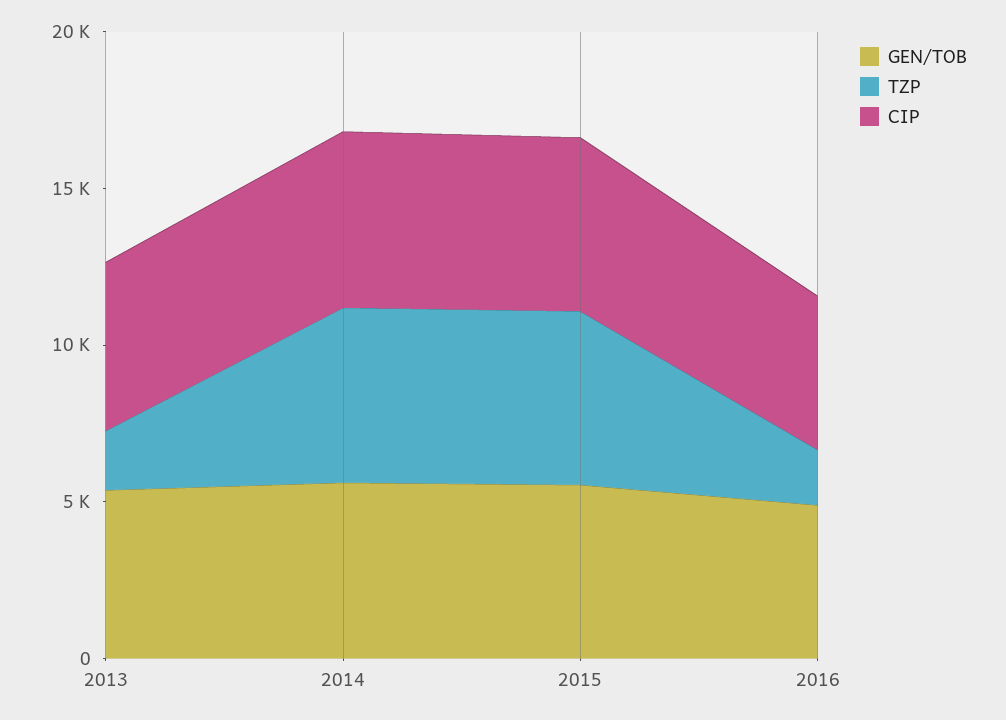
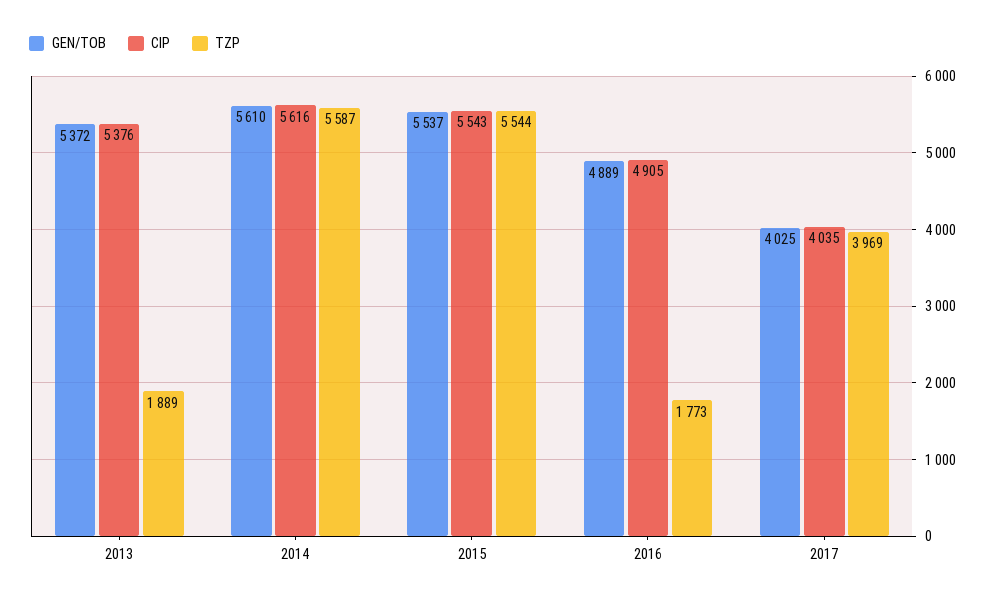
GEN/TOB, 2017: none -> 4025
CIP, 2017: none -> 4035
TZP, 2017: none -> 3969

